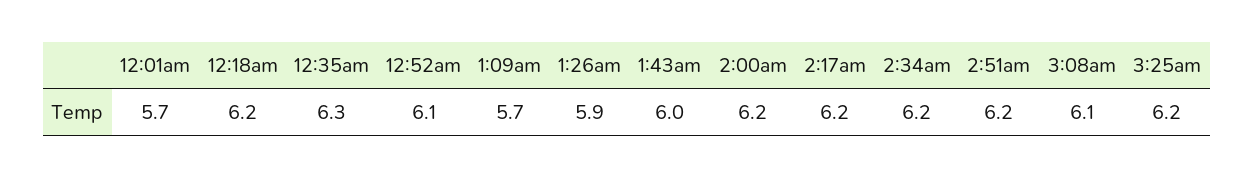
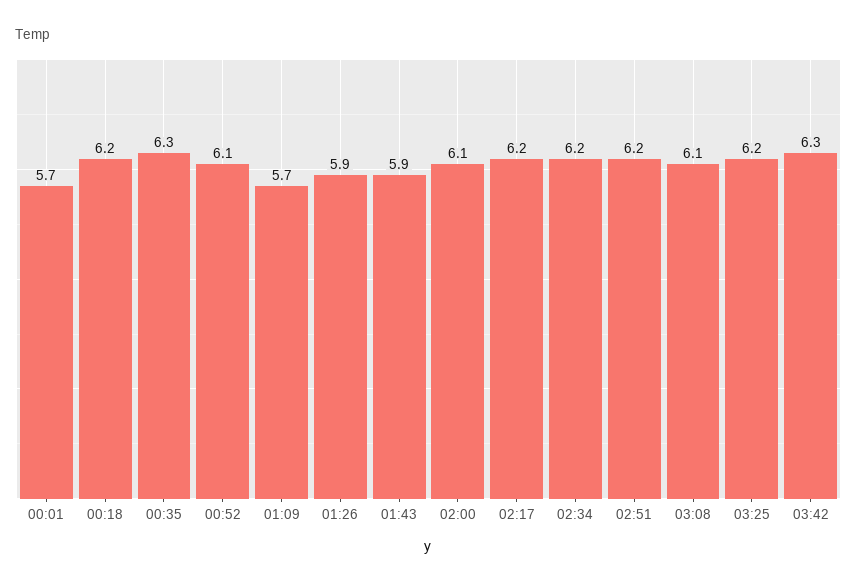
1:43am: 6 -> 5.9
2:00am: 6.2 -> 6.1
03:42: none -> 6.3

